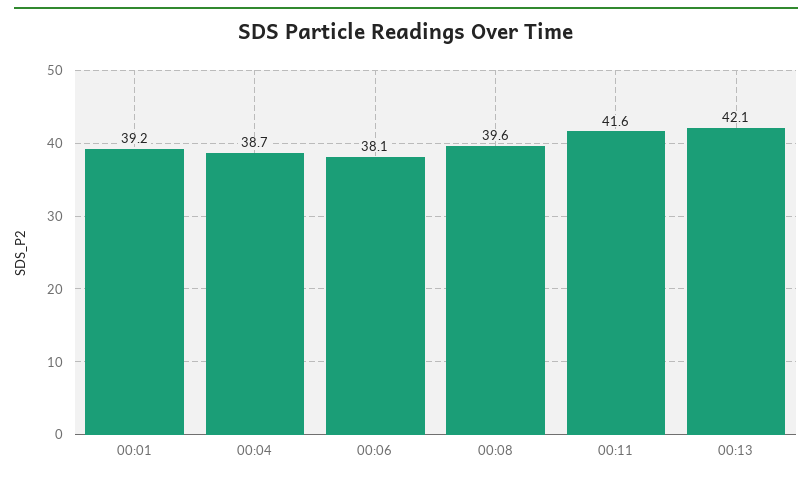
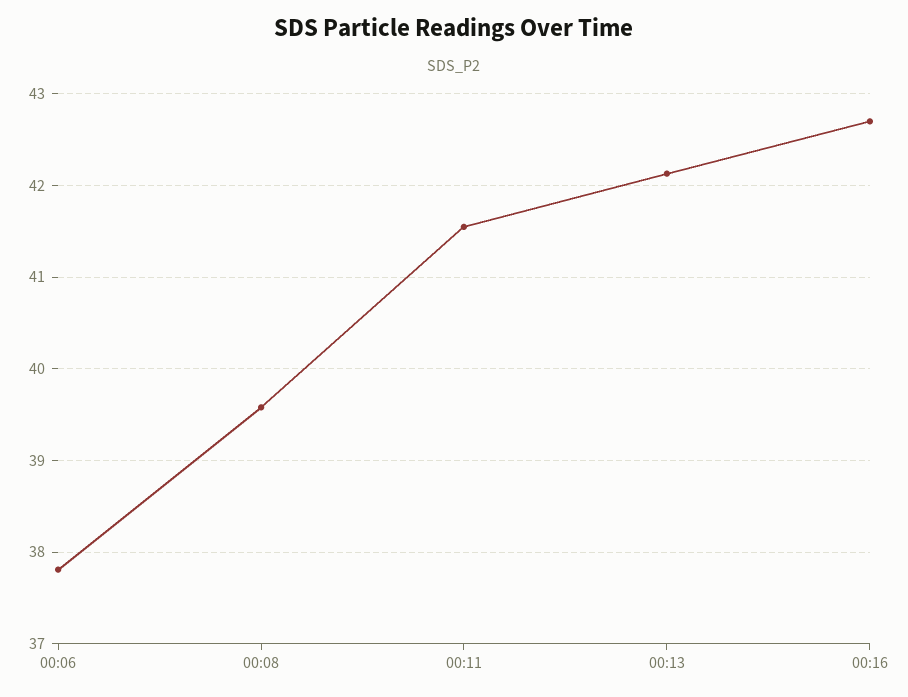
00:01: 39.2 -> none
00:04: 38.7 -> none
00:06: 38.1 -> 37.8
00:16: none -> 42.7

